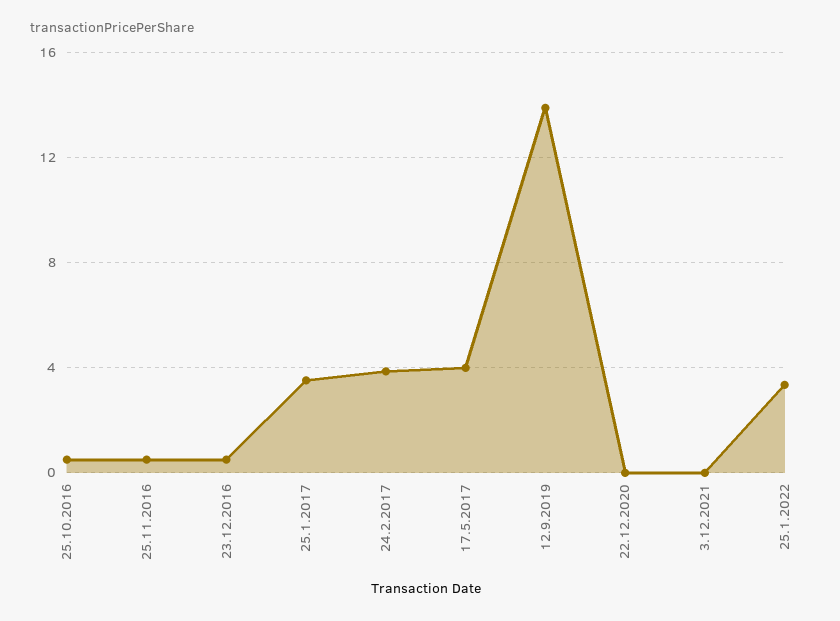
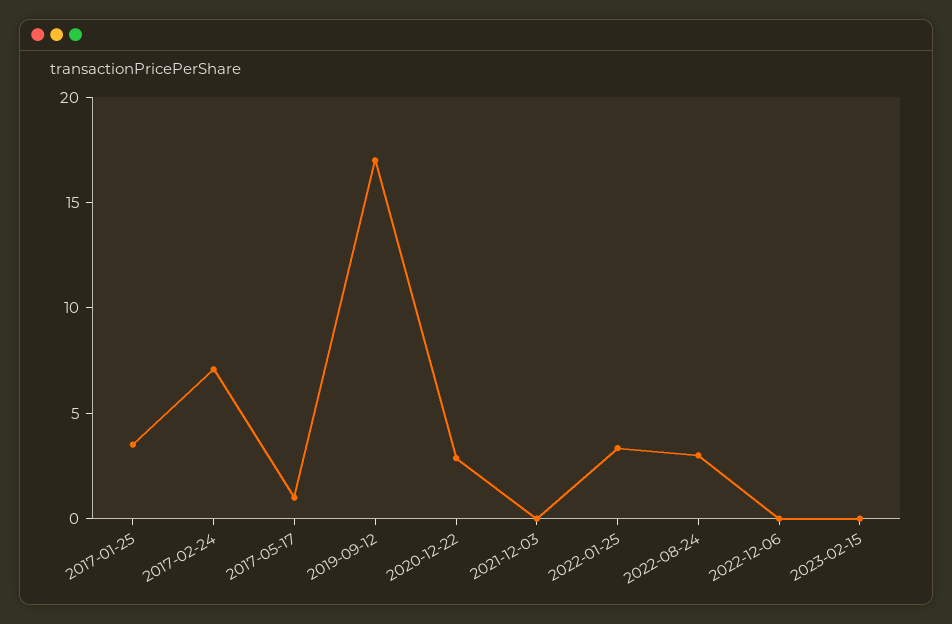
25.10.2016: 0.5 -> none
25.11.2016: 0.5 -> none
23.12.2016: 0.5 -> none
24.2.2017: 4 -> 7
17.5.2017: 4 -> 1
12.9.2019: 14 -> 17
22.12.2020: 0 -> 3
2022-08-24: none -> 3
2022-12-06: none -> 0
2023-02-15: none -> 0

